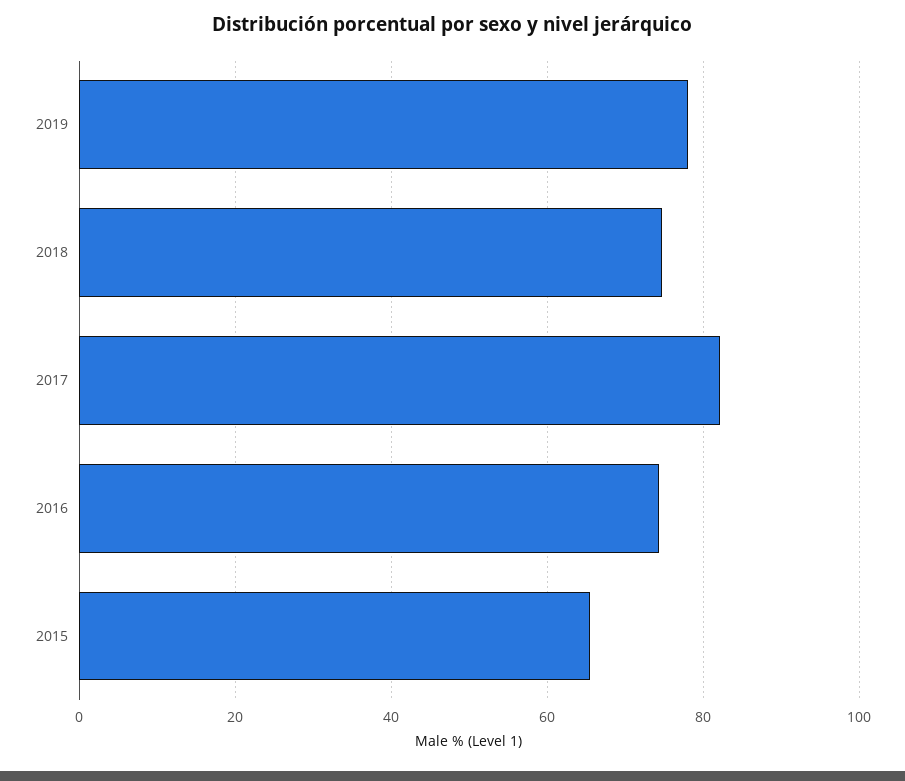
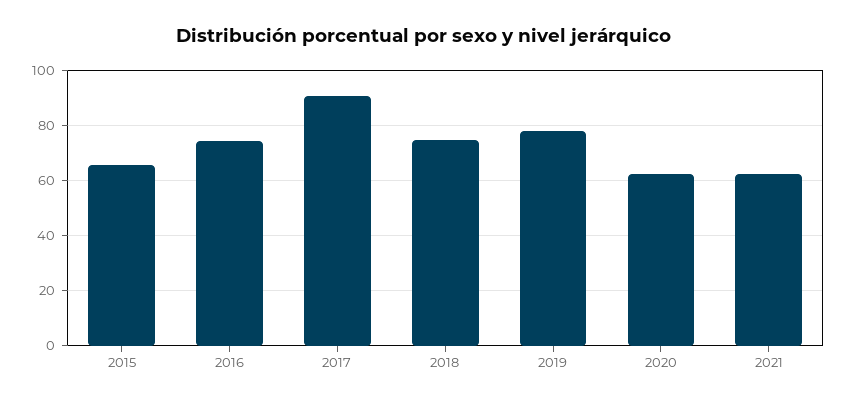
2017: 82 -> 90
2020: none -> 62.5
2021: none -> 62.5

